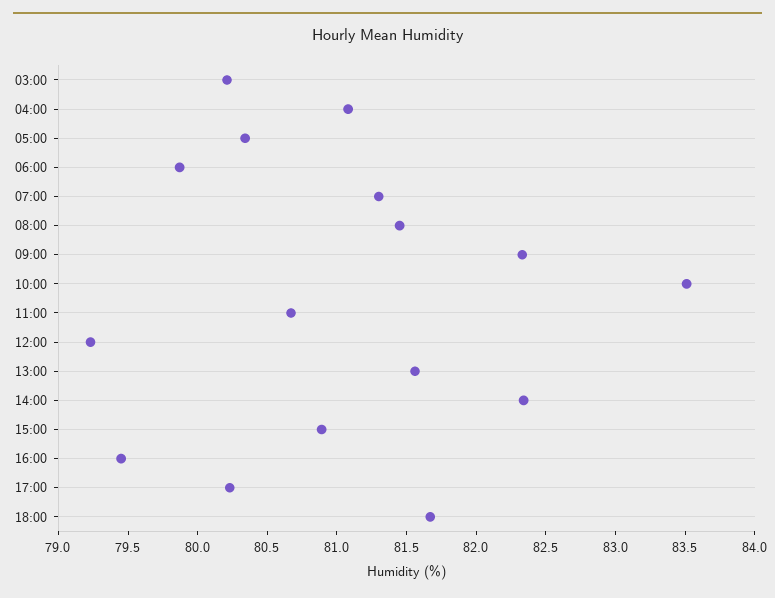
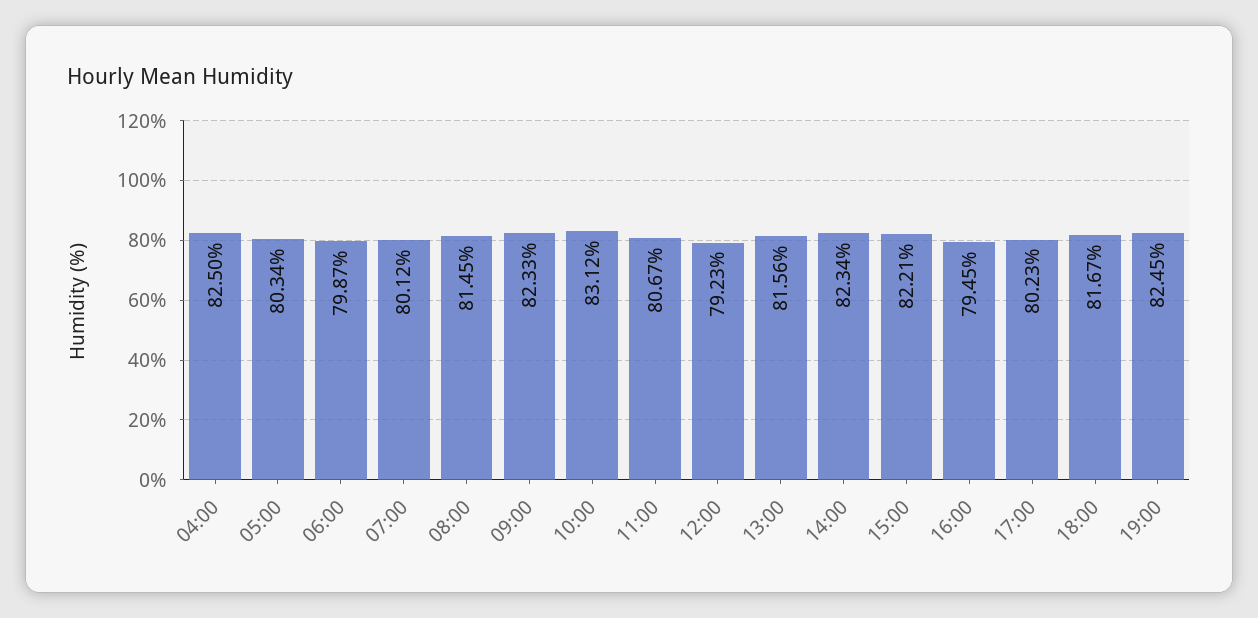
03:00: 80.2 -> none
04:00: 81.1 -> 82.5
07:00: 81.3 -> 80.12
10:00: 83.5 -> 83.12
15:00: 80.9 -> 82.21
19:00: none -> 82.45

